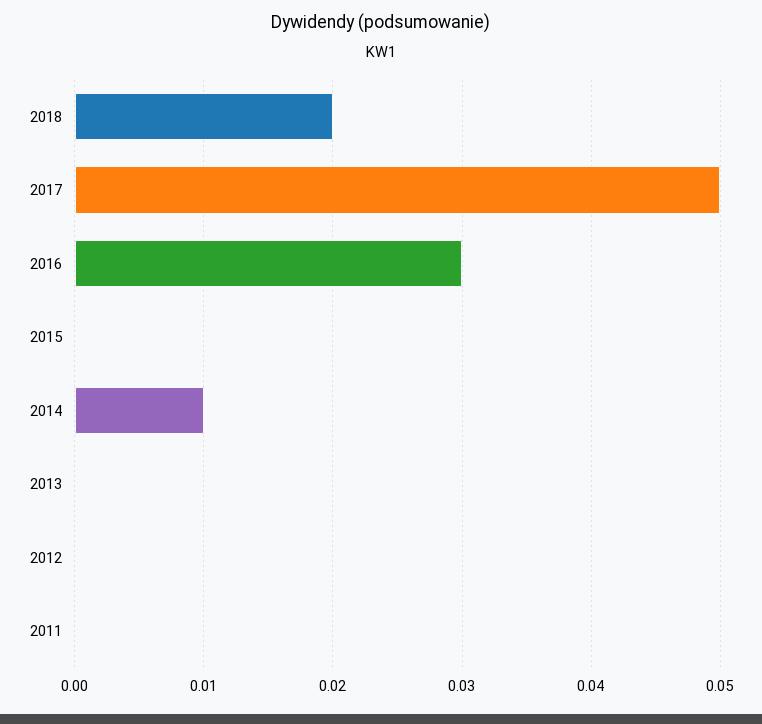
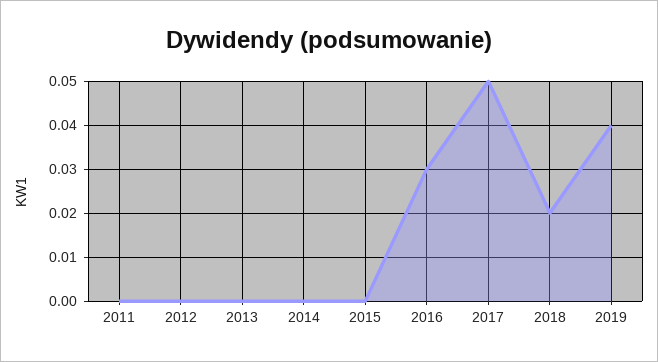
2014: 0.01 -> 0
2019: none -> 0.04

